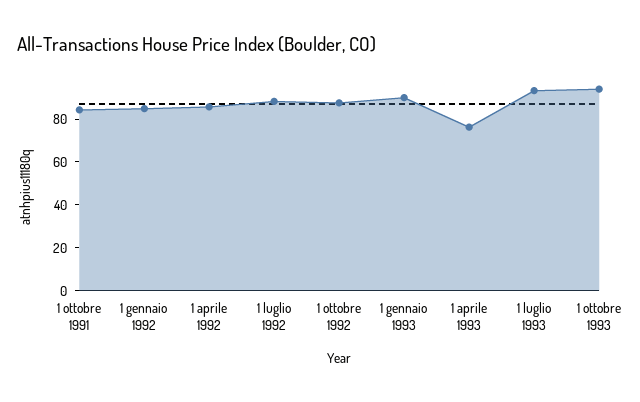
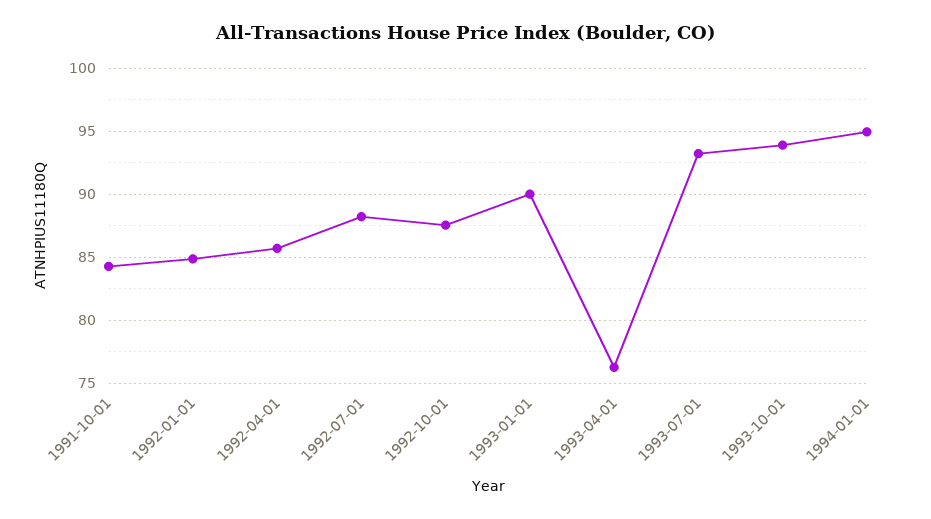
1994-01-01: none -> 95

